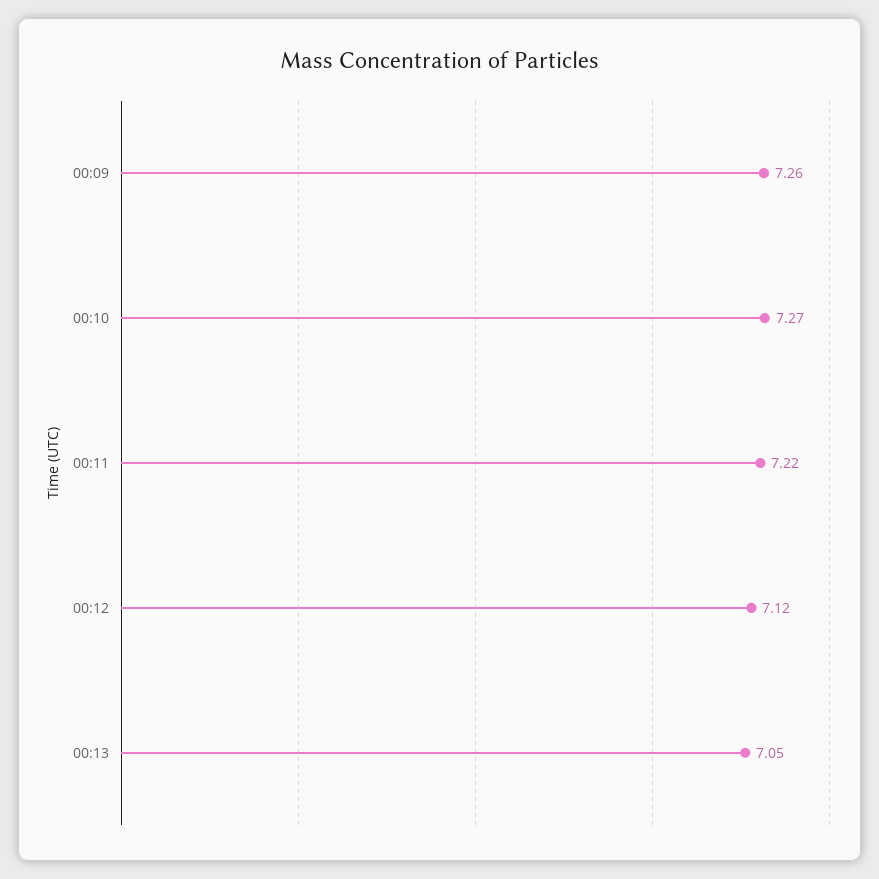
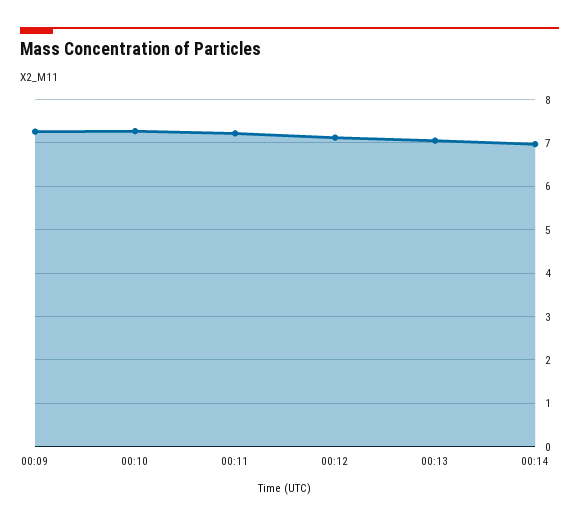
00:14: none -> 7

